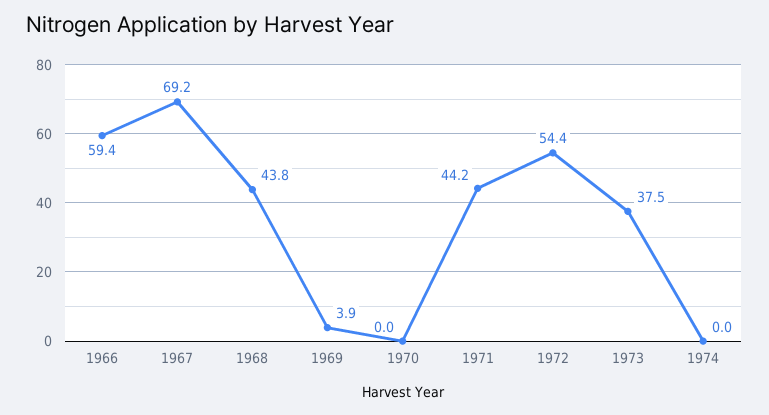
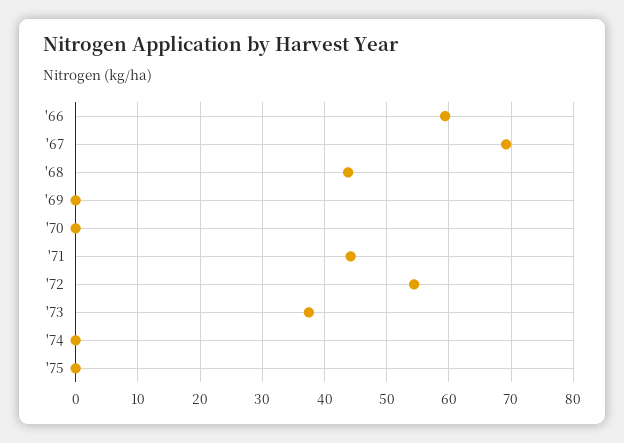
1969: 3.9 -> 0
'75: none -> 0

